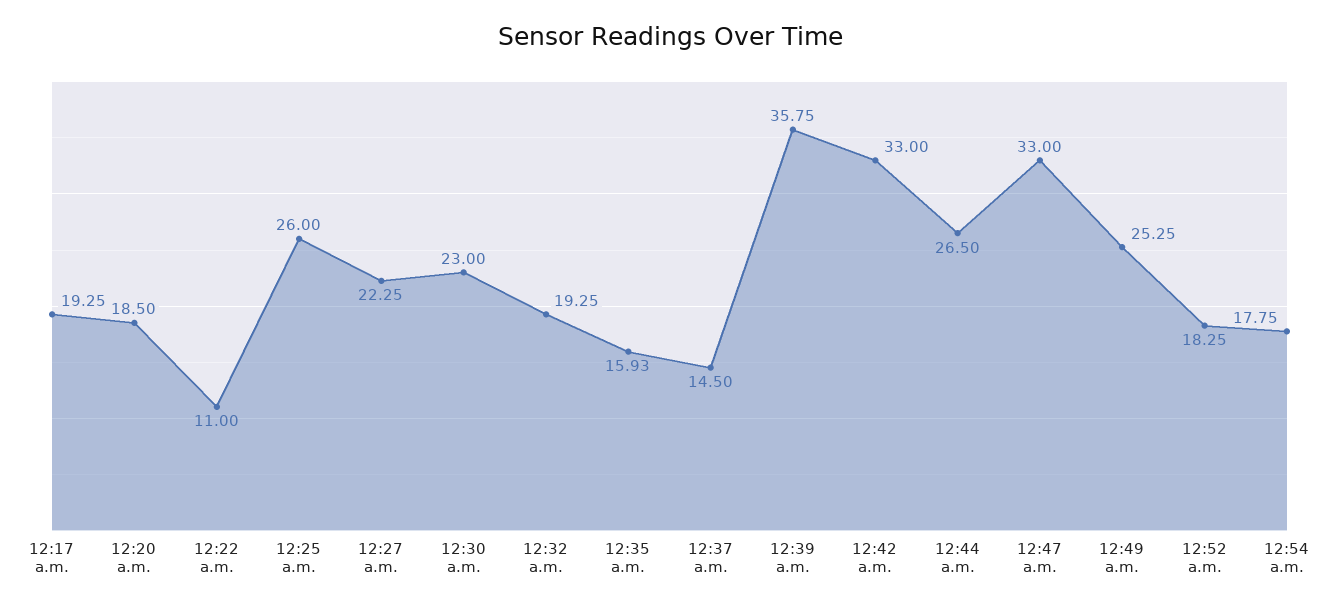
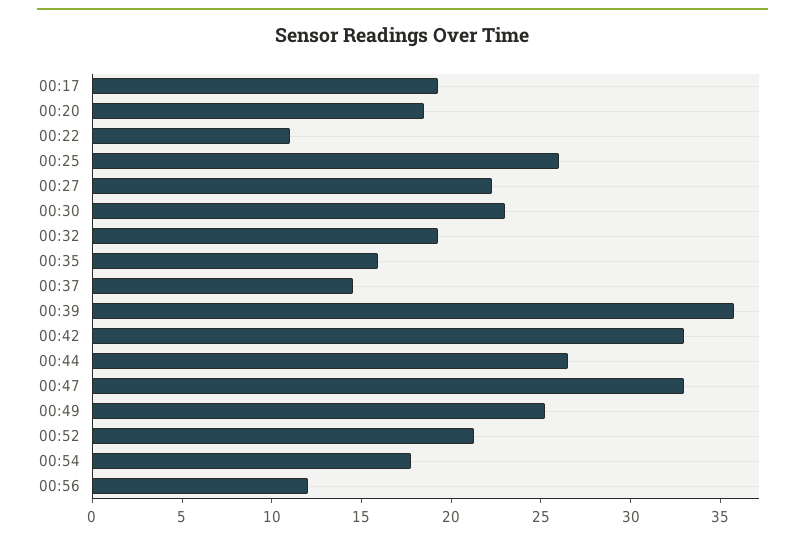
12:52 a.m.: 18.25 -> 21
00:56: none -> 12

